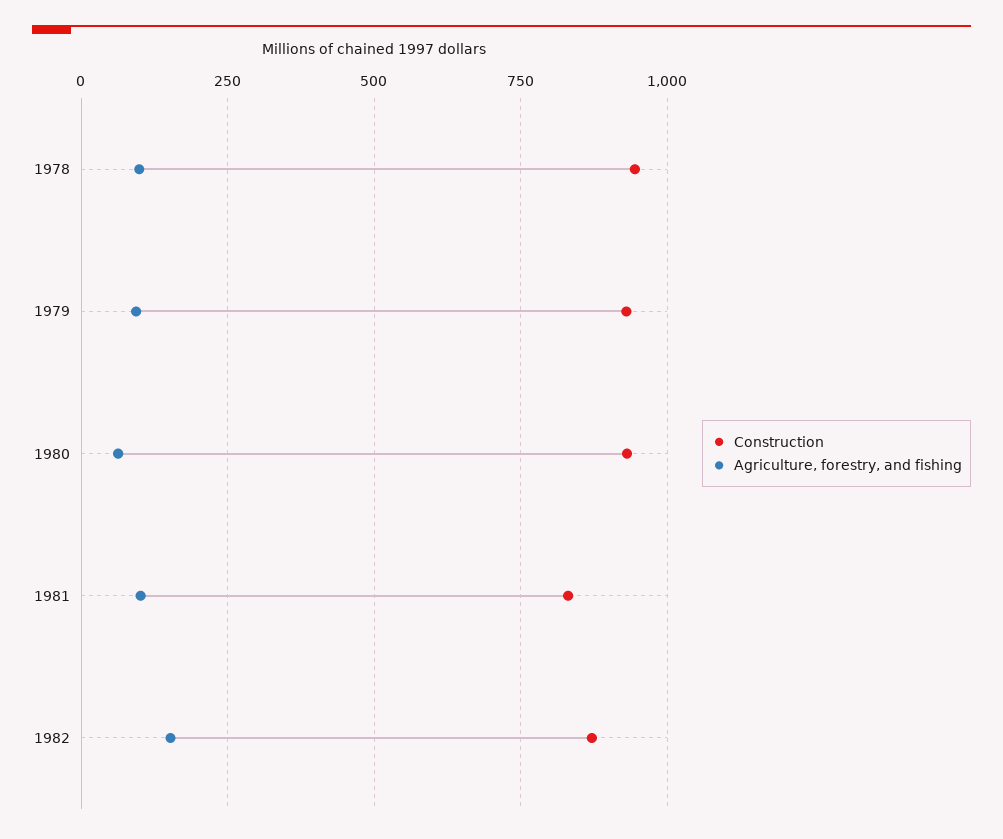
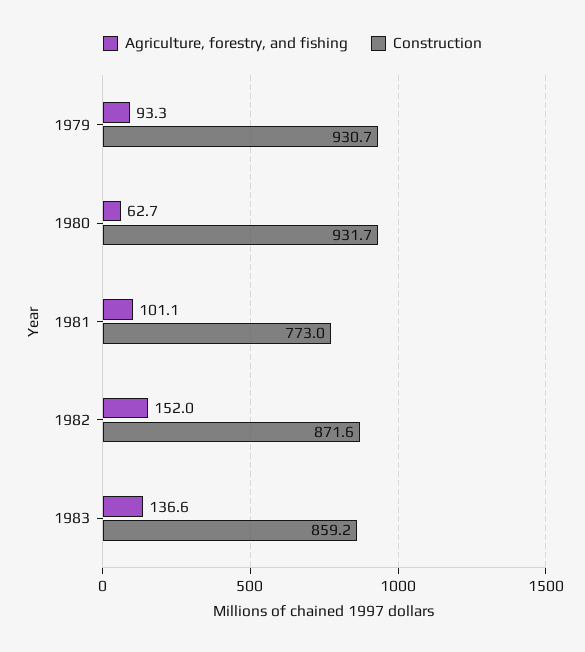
Construction, 1978: 950 -> none
Agriculture, forestry, and fishing, 1978: 100 -> none
Construction, 1981: 825 -> 773
Agriculture, forestry, and fishing, 1983: none -> 136.6
Construction, 1983: none -> 859.2

